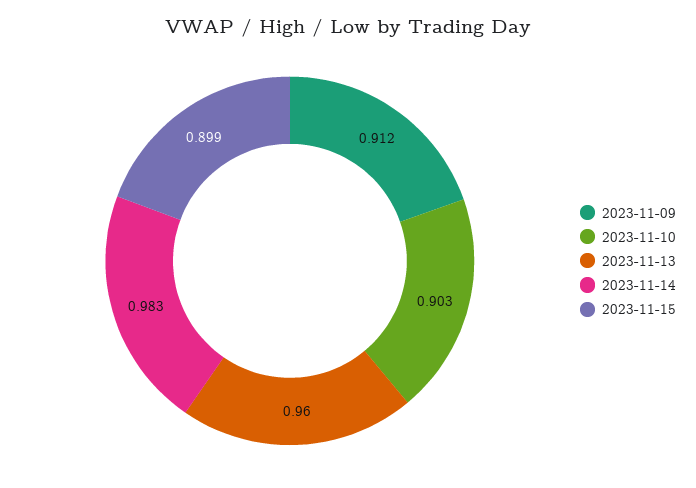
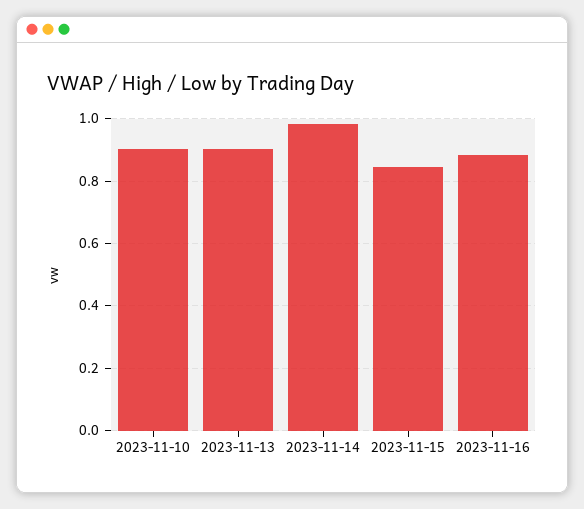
2023-11-09: 0.912 -> none
2023-11-13: 0.96 -> 0.9
2023-11-15: 0.899 -> 0.84
2023-11-16: none -> 0.88

